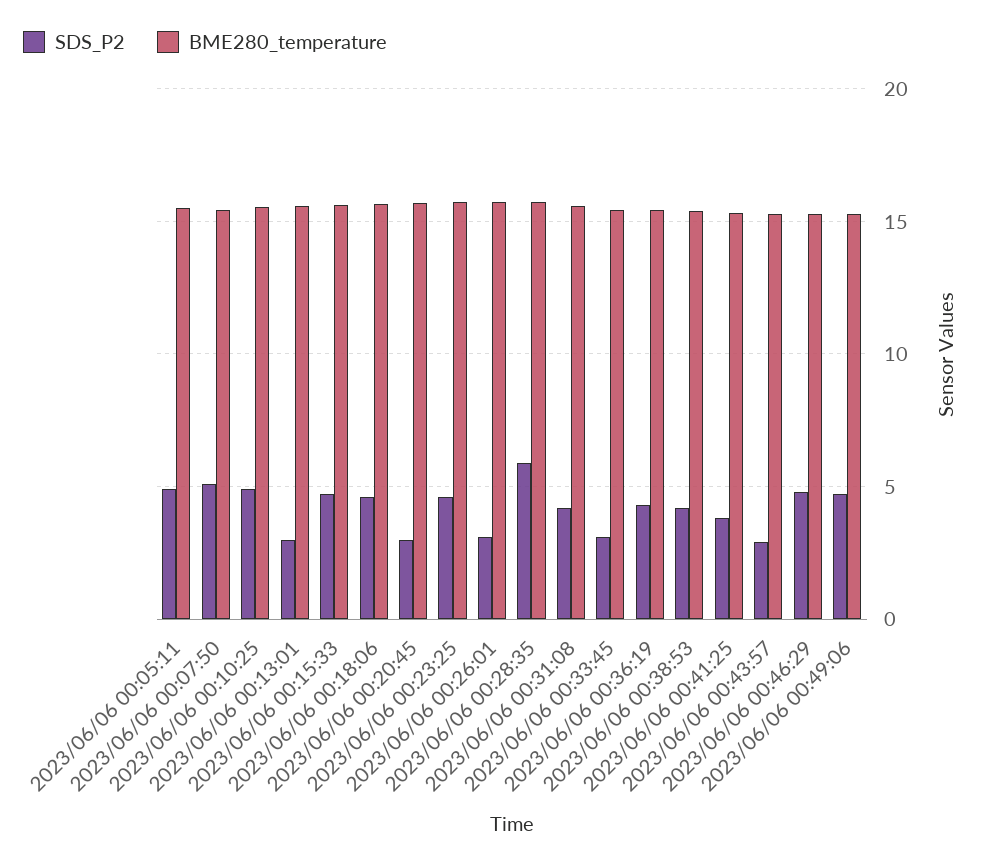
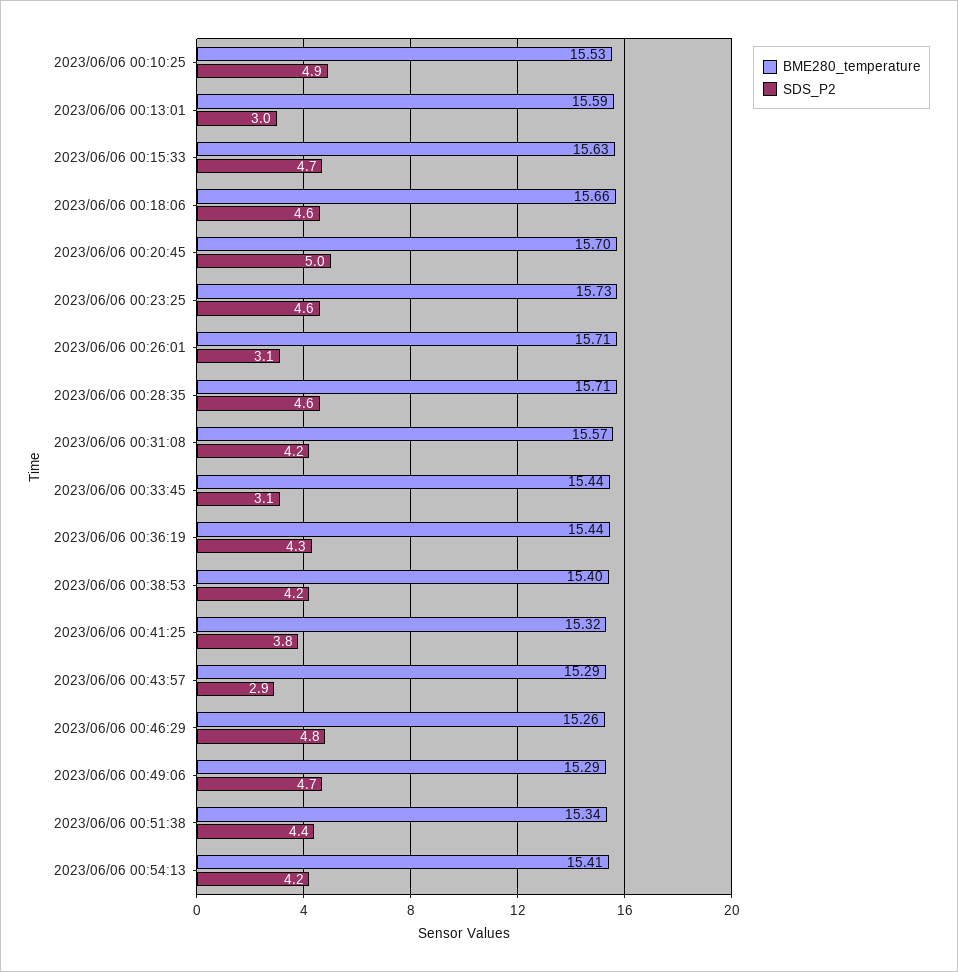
SDS_P2, 2023/06/06 00:05:11: 5 -> none
BME280_temperature, 2023/06/06 00:05:11: 15.5 -> none
SDS_P2, 2023/06/06 00:07:50: 5 -> none
BME280_temperature, 2023/06/06 00:07:50: 15.5 -> none
SDS_P2, 2023/06/06 00:20:45: 3 -> 5
SDS_P2, 2023/06/06 00:28:35: 6 -> 4.6
BME280_temperature, 2023/06/06 00:51:38: none -> 15.34
SDS_P2, 2023/06/06 00:51:38: none -> 4.4
BME280_temperature, 2023/06/06 00:54:13: none -> 15.41
SDS_P2, 2023/06/06 00:54:13: none -> 4.2

